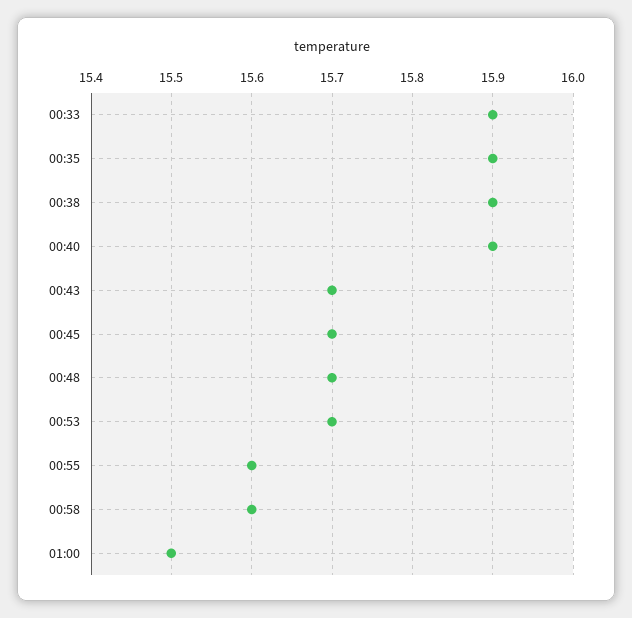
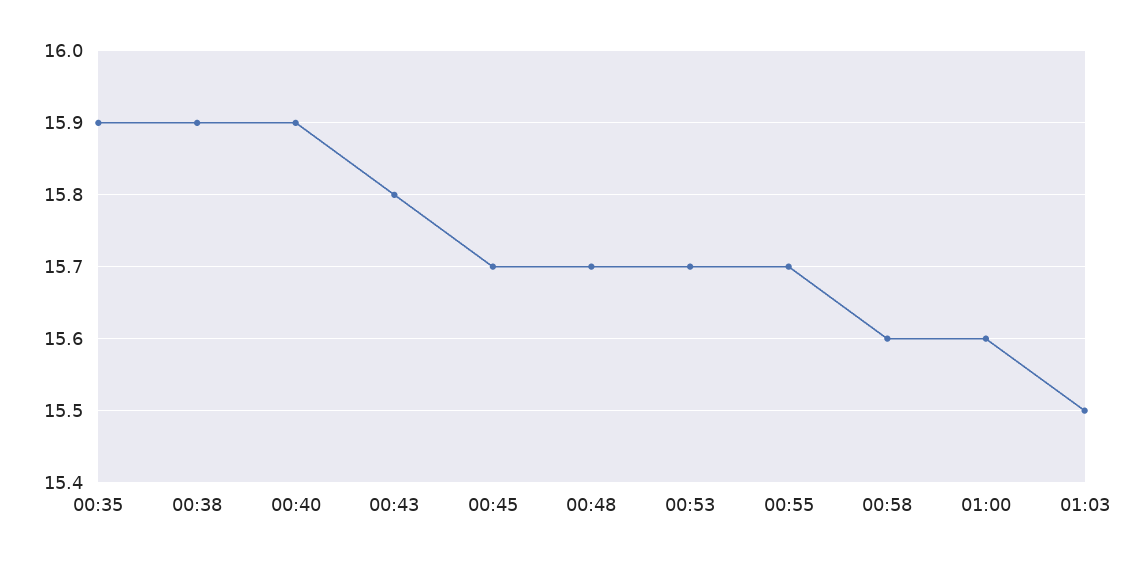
00:33: 15.9 -> none
00:43: 15.7 -> 15.8
00:55: 15.6 -> 15.7
01:00: 15.5 -> 15.6
01:03: none -> 15.5

